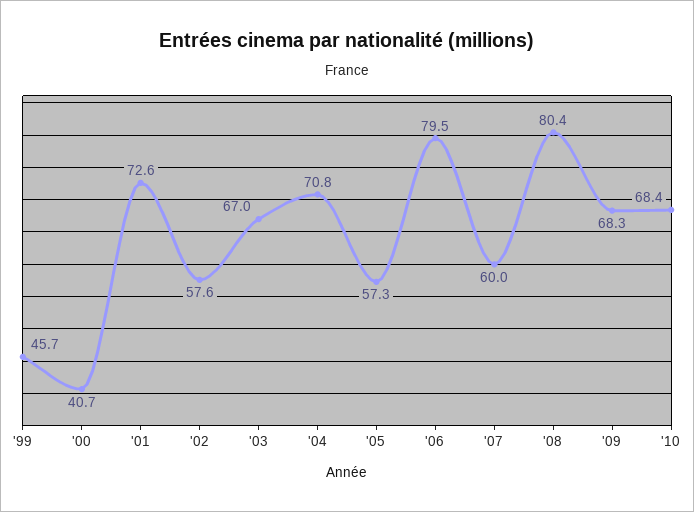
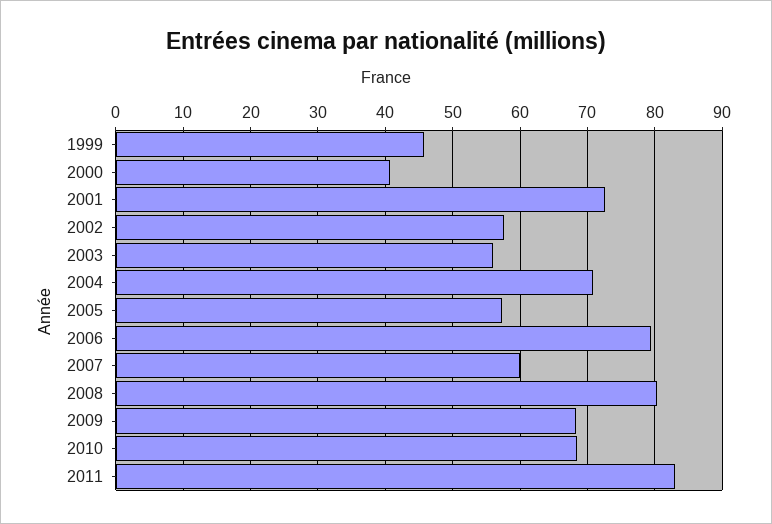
'03: 67 -> 56
2011: none -> 83

